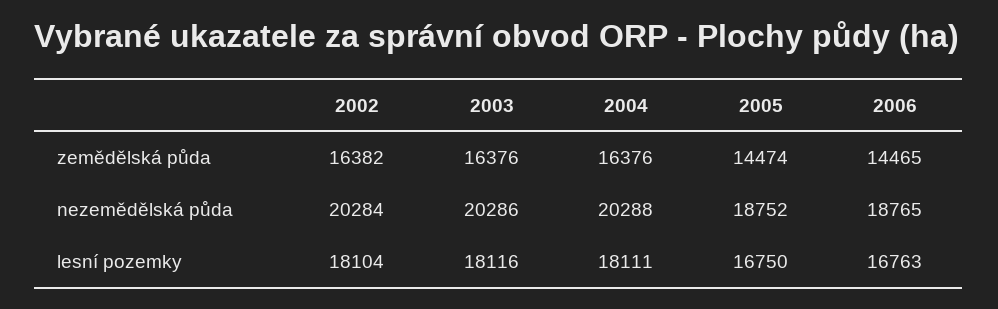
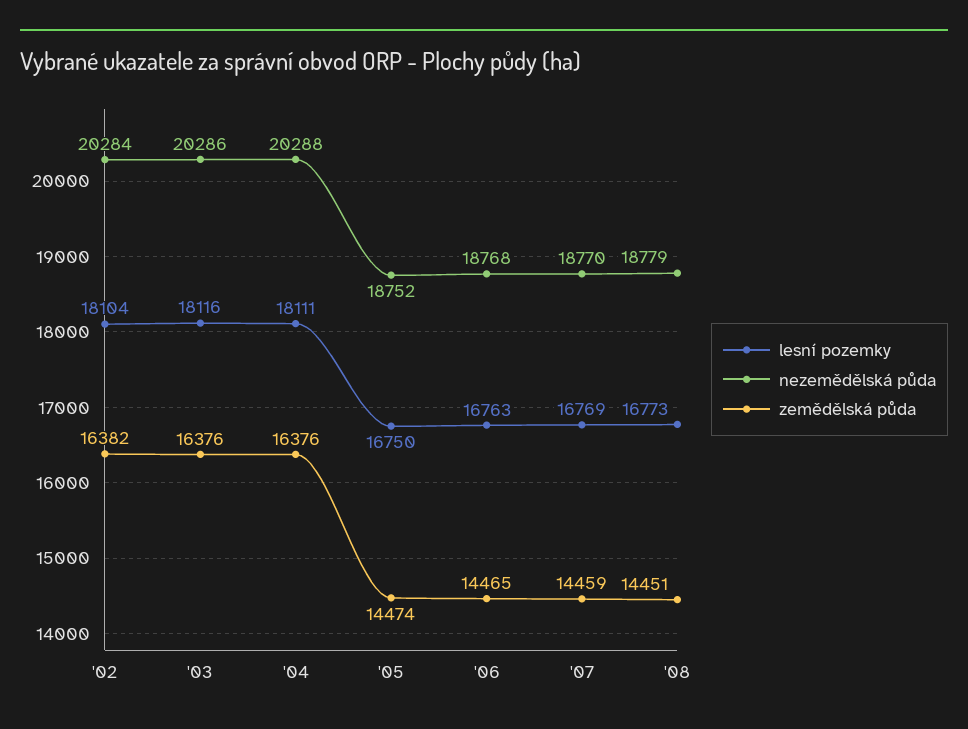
nezemědělská půda, 2006: 18765 -> 18768
lesní pozemky, '07: none -> 16769
nezemědělská půda, '07: none -> 18770
zemědělská půda, '07: none -> 14459
lesní pozemky, '08: none -> 16773
nezemědělská půda, '08: none -> 18779
zemědělská půda, '08: none -> 14451

